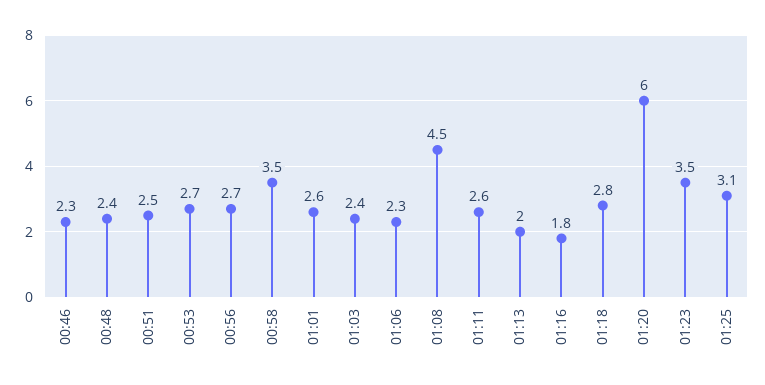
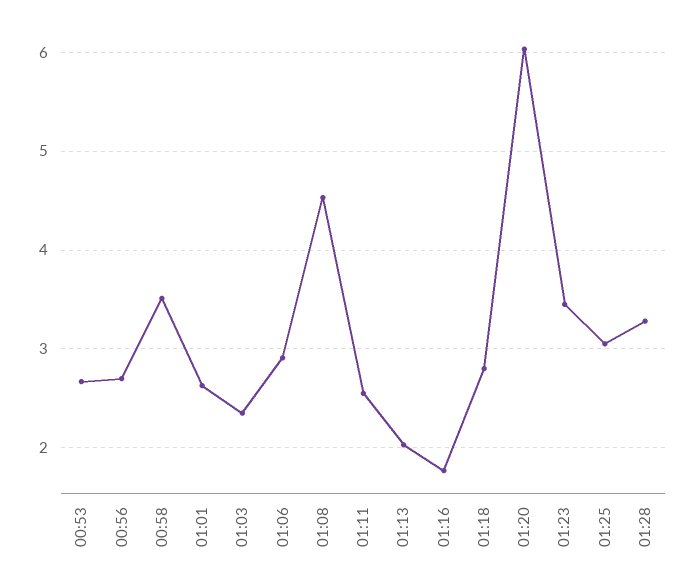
00:46: 2.3 -> none
00:48: 2.4 -> none
00:51: 2.5 -> none
01:06: 2.3 -> 2.9
01:28: none -> 3.3

